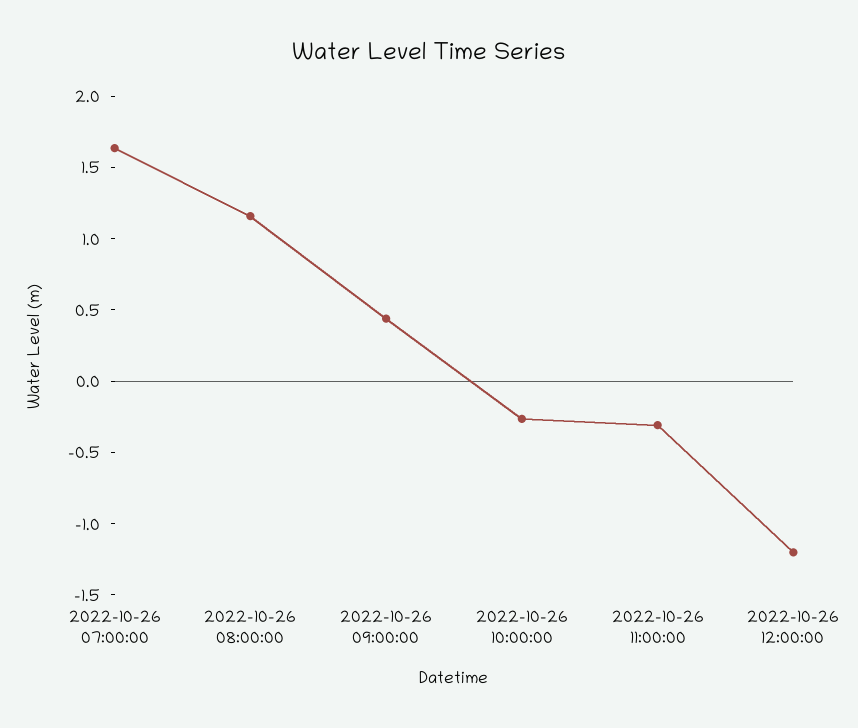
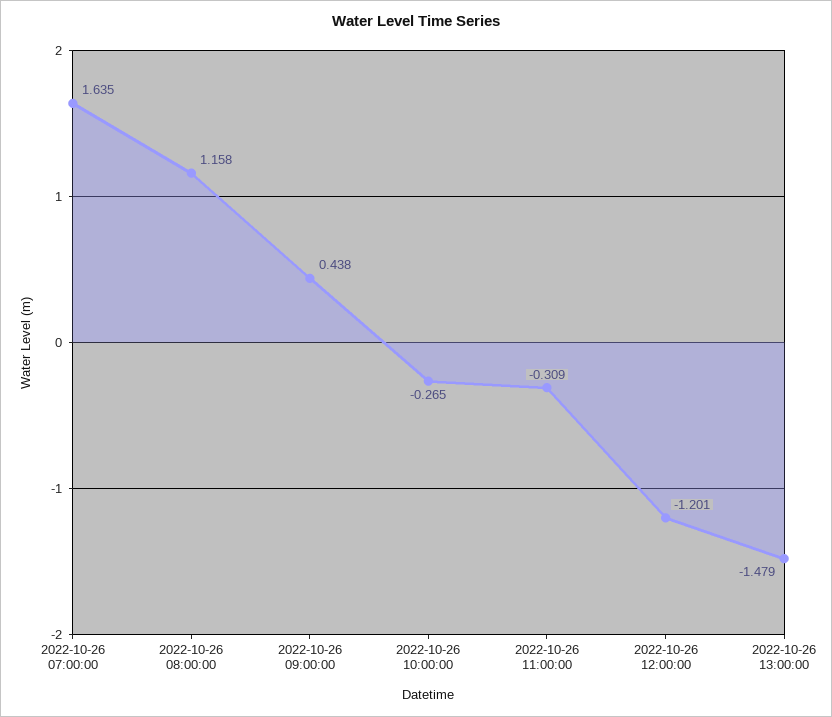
2022-10-26 13:00:00: none -> -1.479

